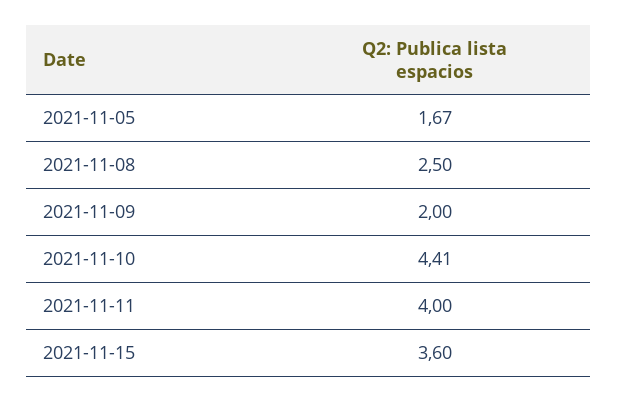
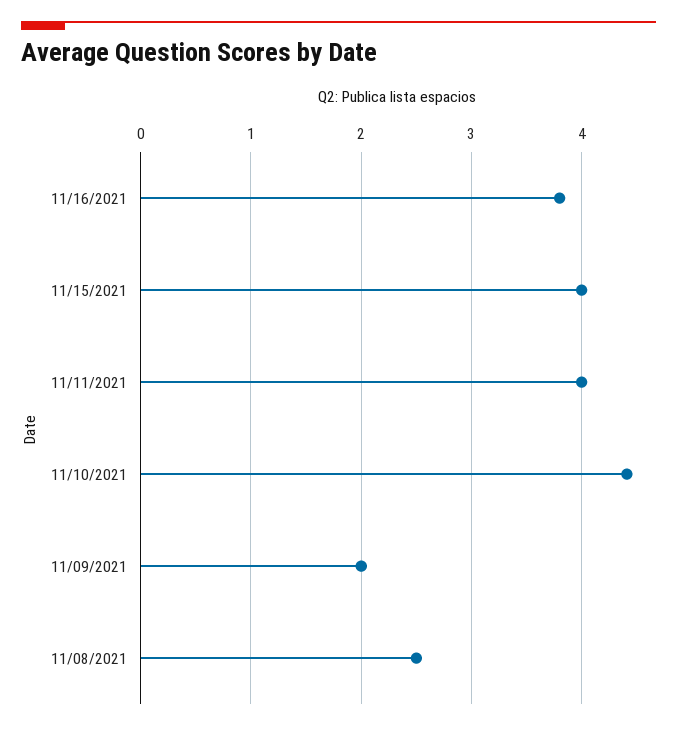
2021-11-05: 1.67 -> none
2021-11-15: 3.6 -> 4
11/16/2021: none -> 3.8

